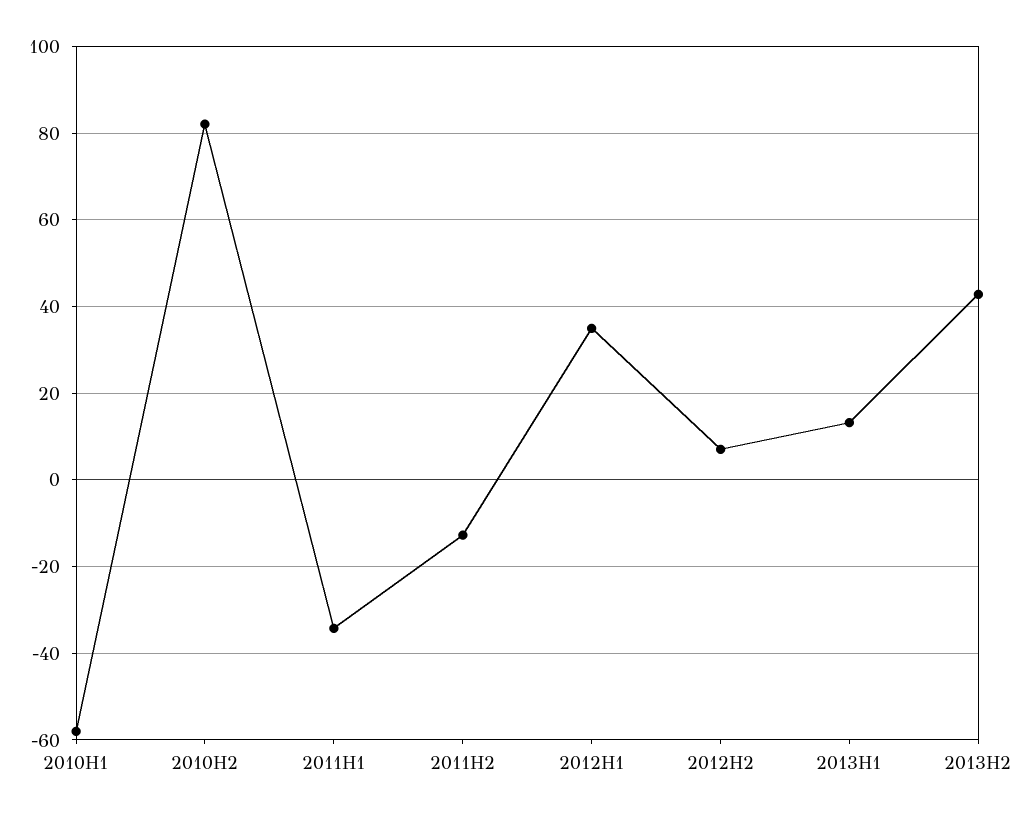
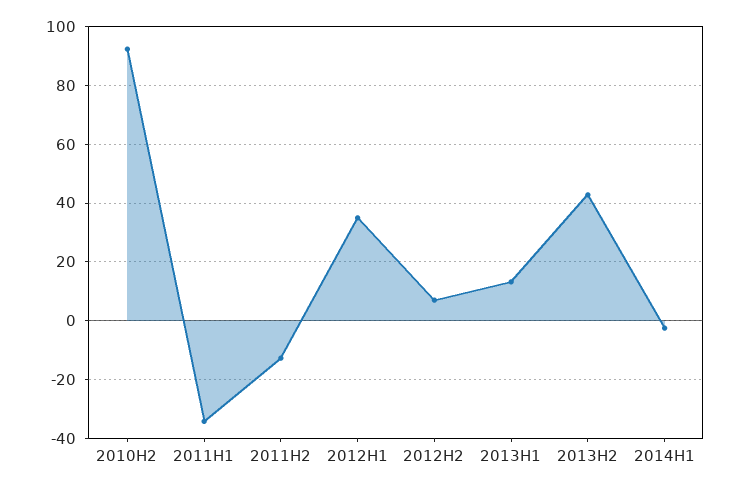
2010H1: -58 -> none
2010H2: 82 -> 92.5
2014H1: none -> -2.5

